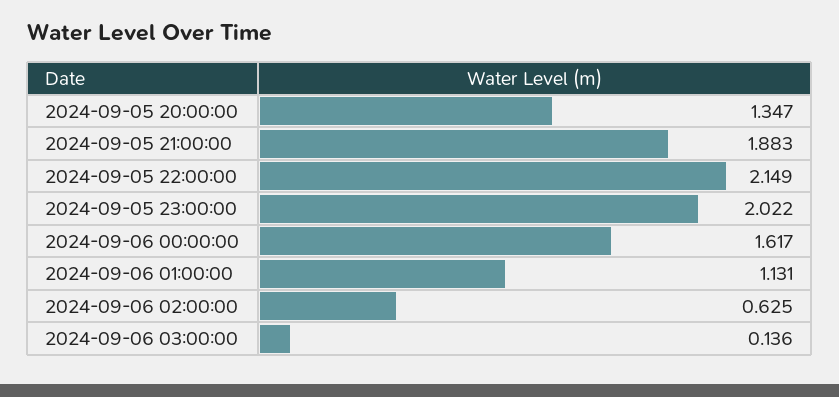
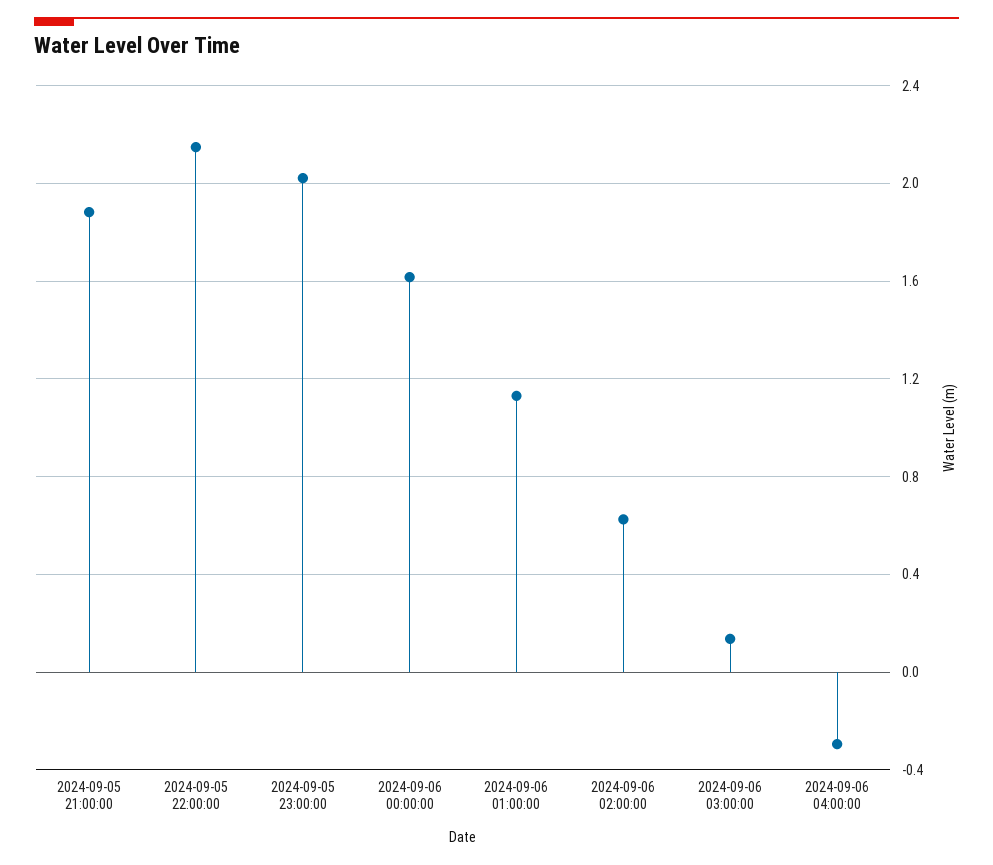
2024-09-05 20:00:00: 1.347 -> none
2024-09-06 04:00:00: none -> -0.3

